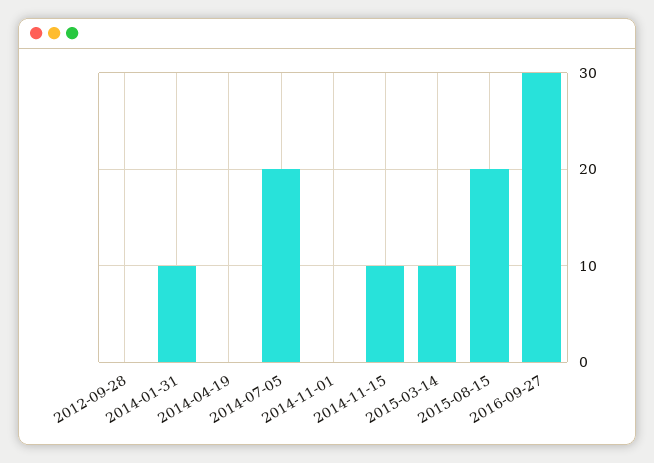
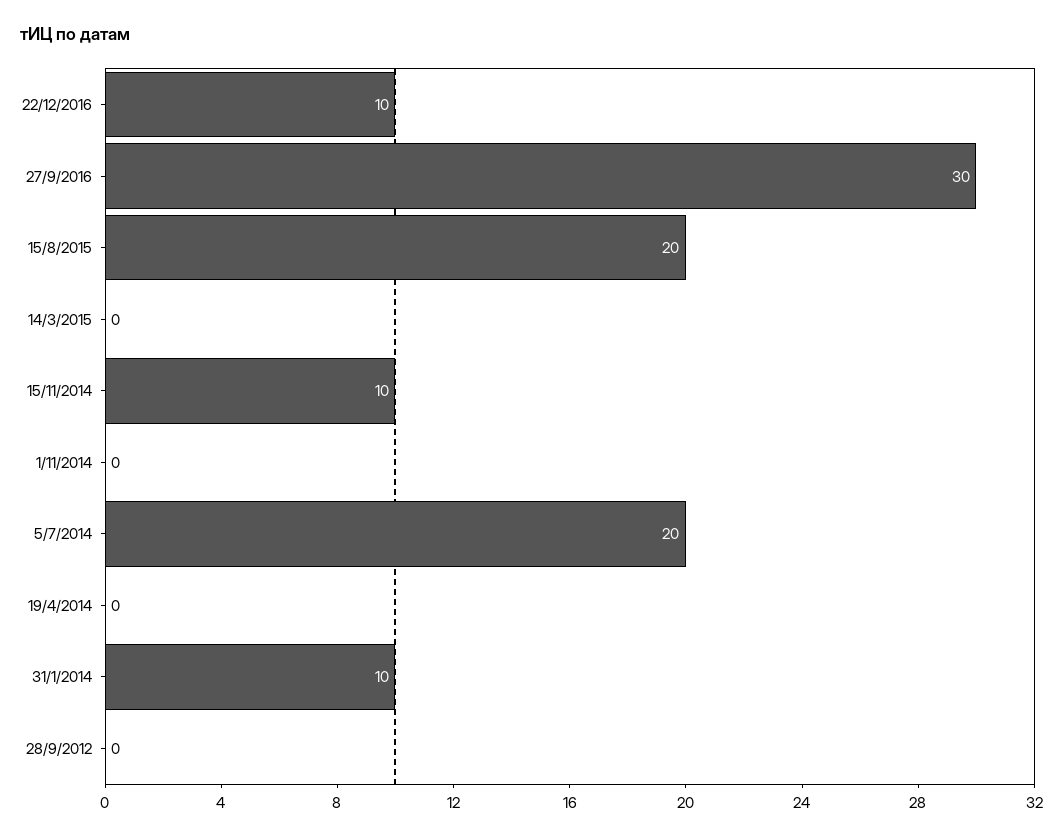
2015-03-14: 10 -> 0
22/12/2016: none -> 10

